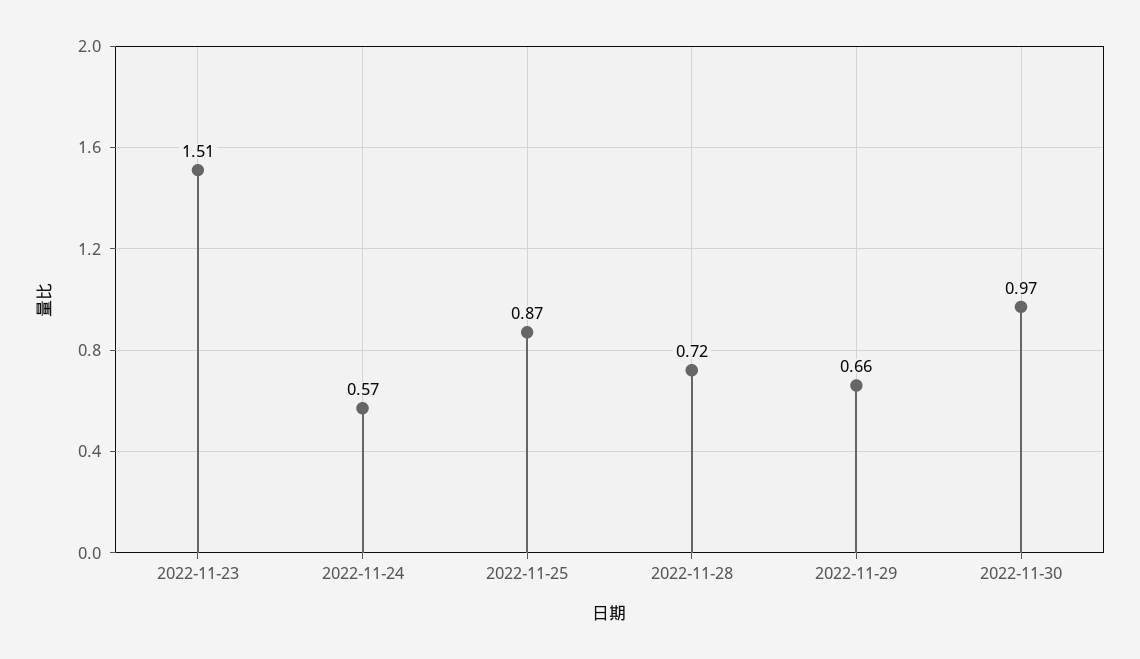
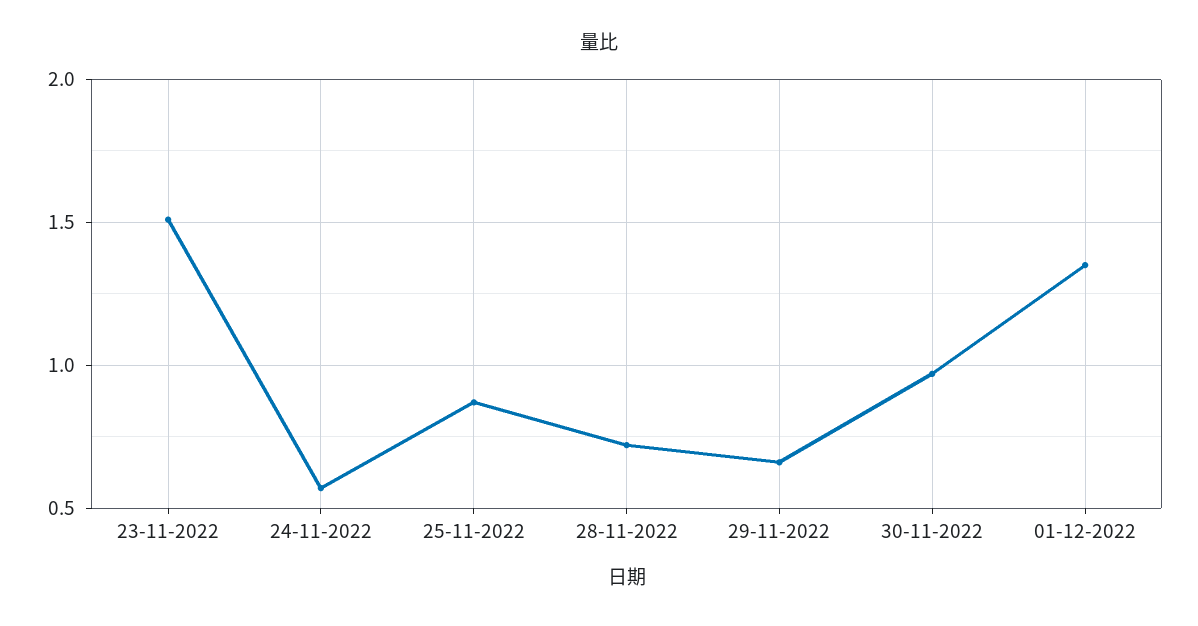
01-12-2022: none -> 1.35

